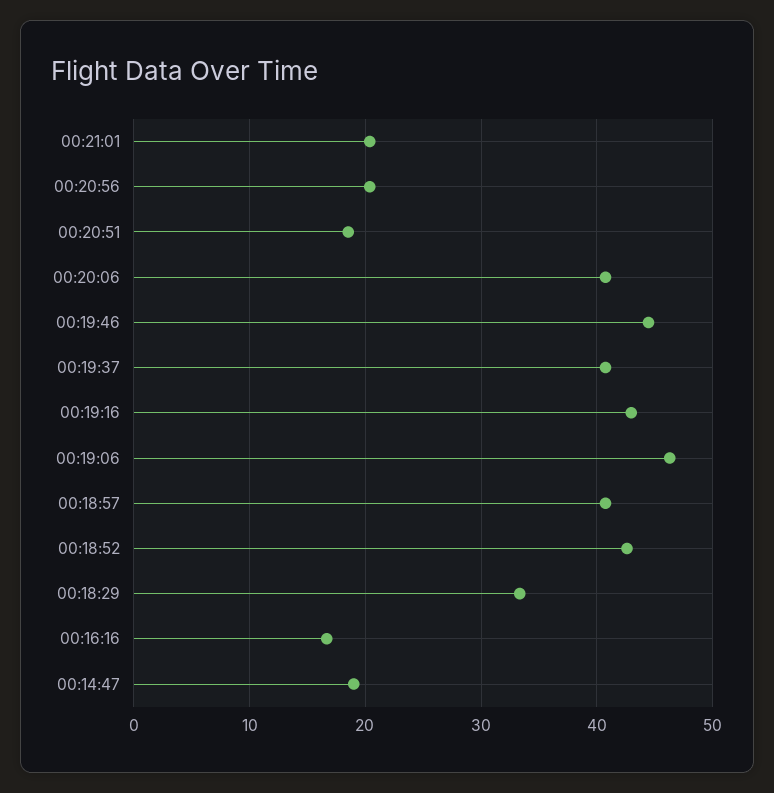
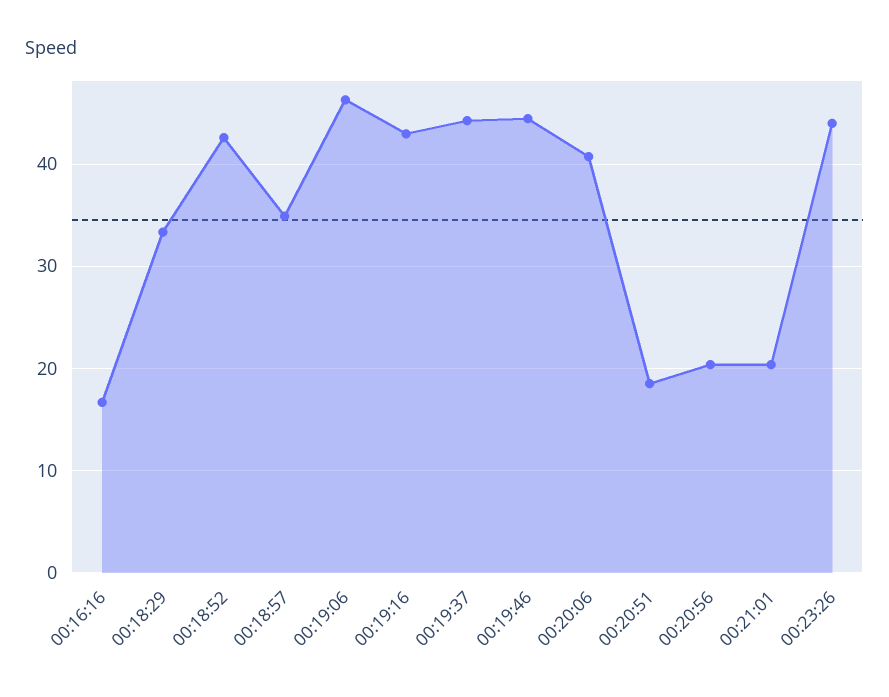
00:19:37: 41 -> 44
00:18:57: 41 -> 35
00:14:47: 19 -> none
00:23:26: none -> 44

